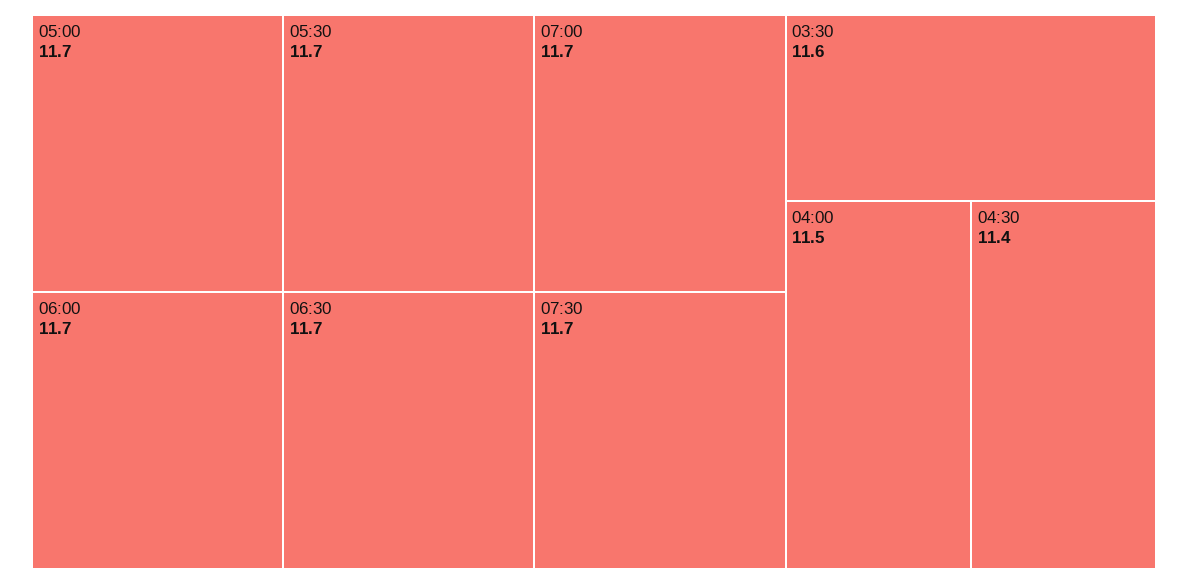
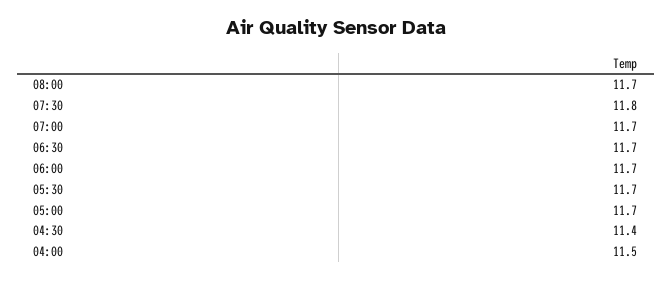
07:30: 11.7 -> 11.8
03:30: 11.6 -> none
08:00: none -> 11.7

